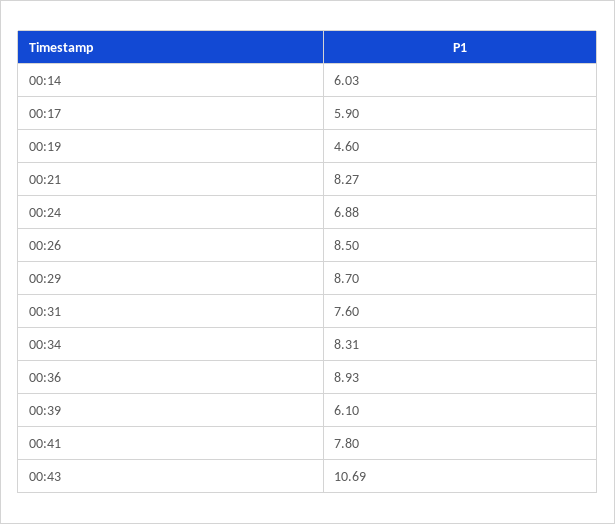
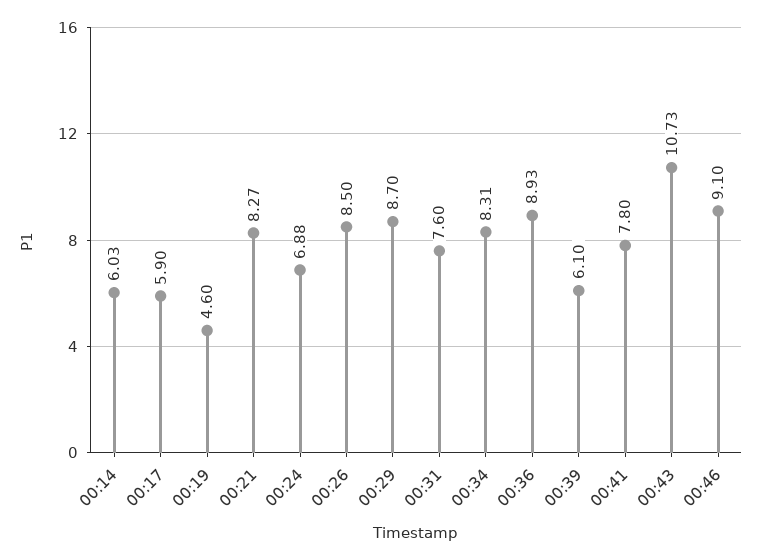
00:43: 10.69 -> 10.73
00:46: none -> 9.1

